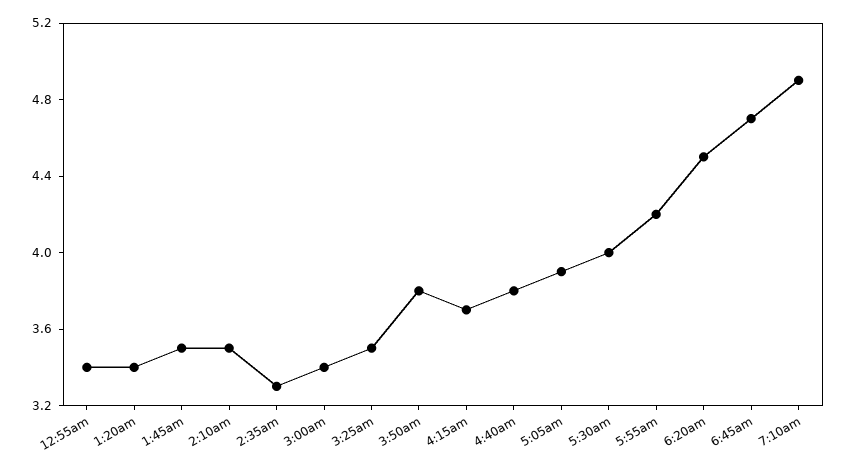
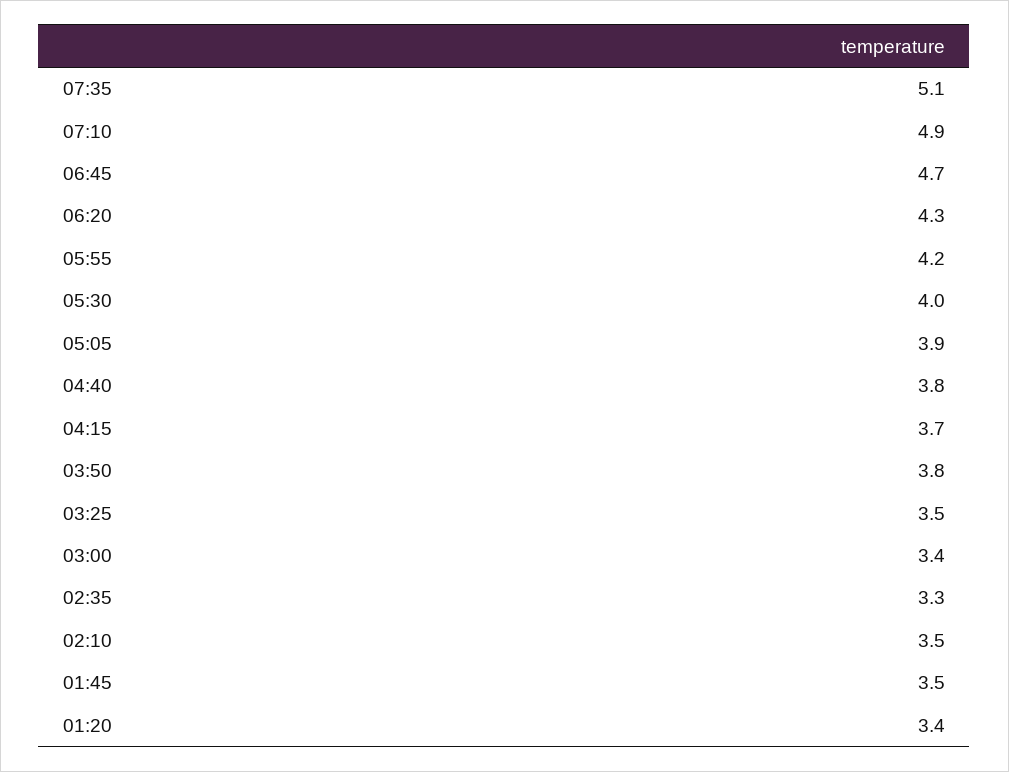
12:55am: 3.4 -> none
6:20am: 4.5 -> 4.3
07:35: none -> 5.1

